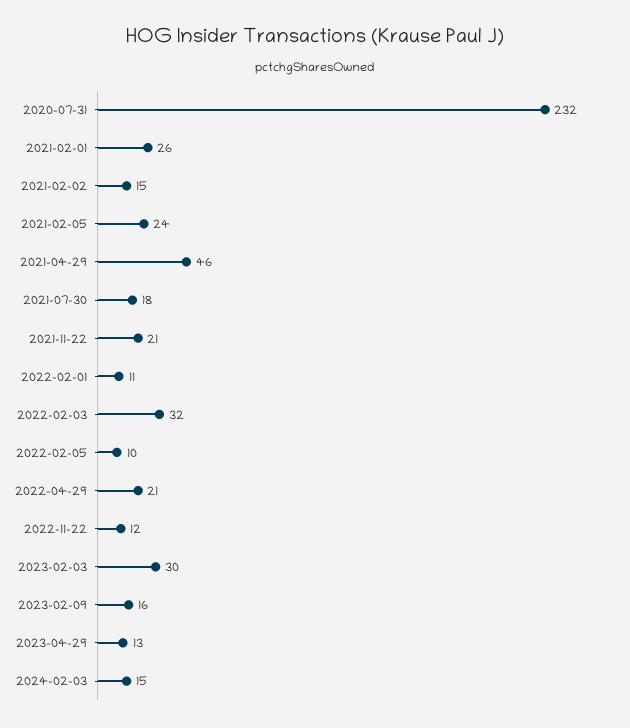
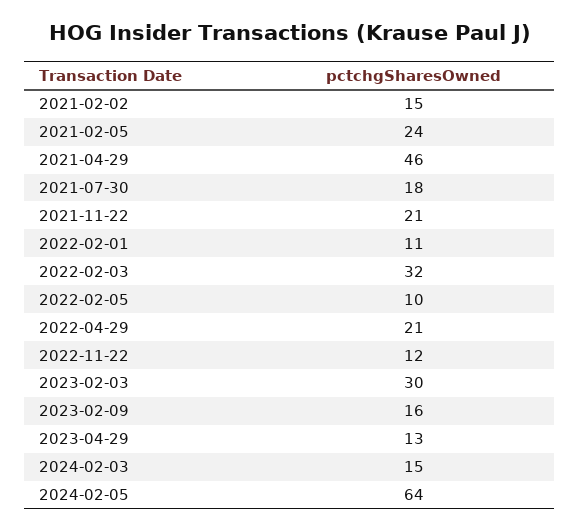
2020-07-31: 232 -> none
2021-02-01: 26 -> none
2024-02-05: none -> 64

